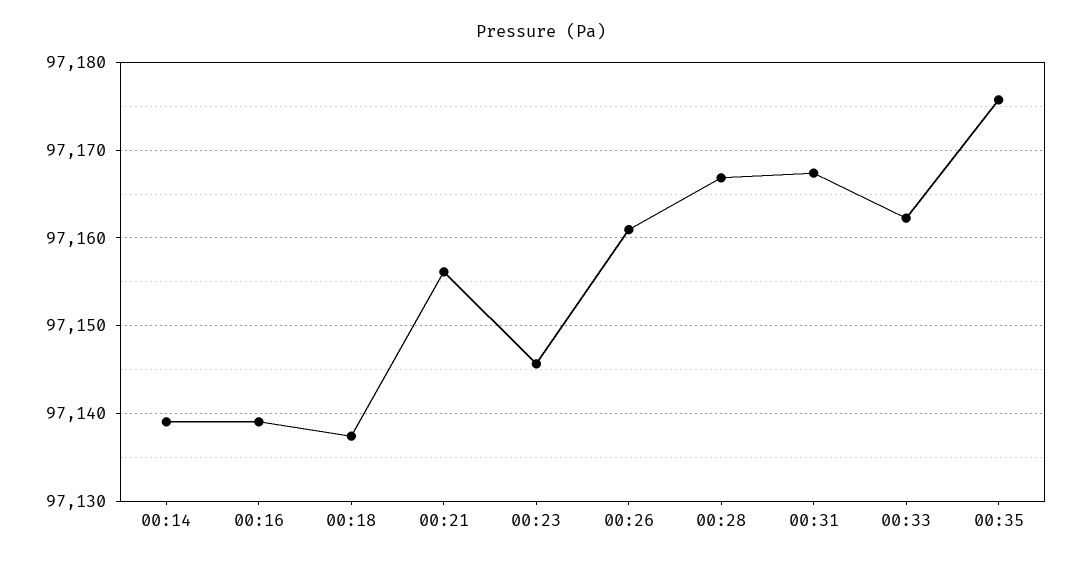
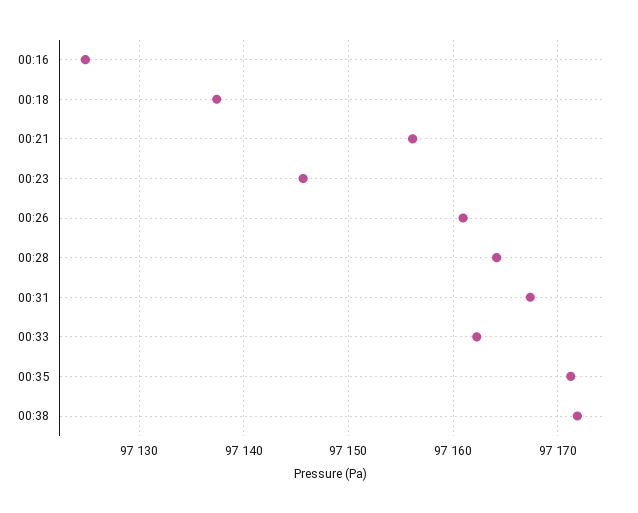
00:14: 97139 -> none
00:16: 97139 -> 97125
00:28: 97167 -> 97164
00:35: 97176 -> 97171
00:38: none -> 97172

